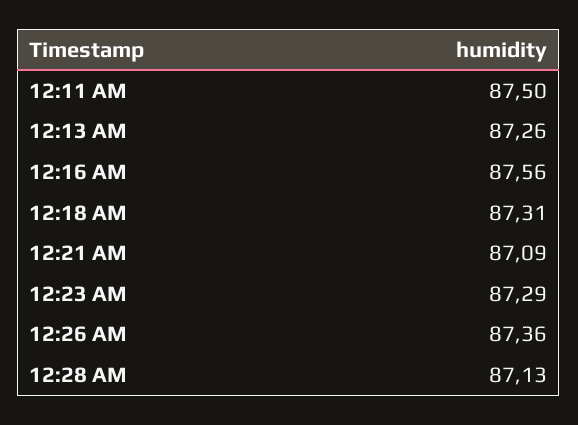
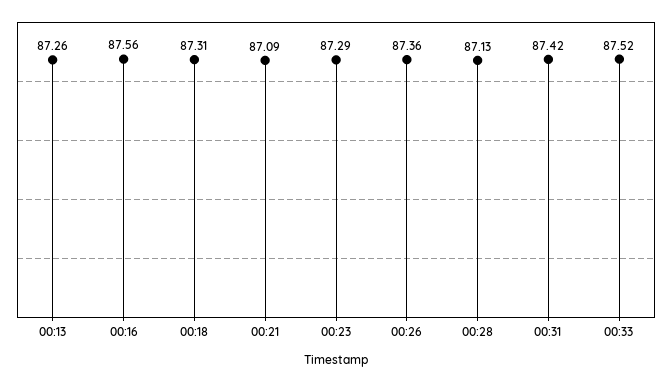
12:11 AM: 87.5 -> none
00:31: none -> 87.42
00:33: none -> 87.52

